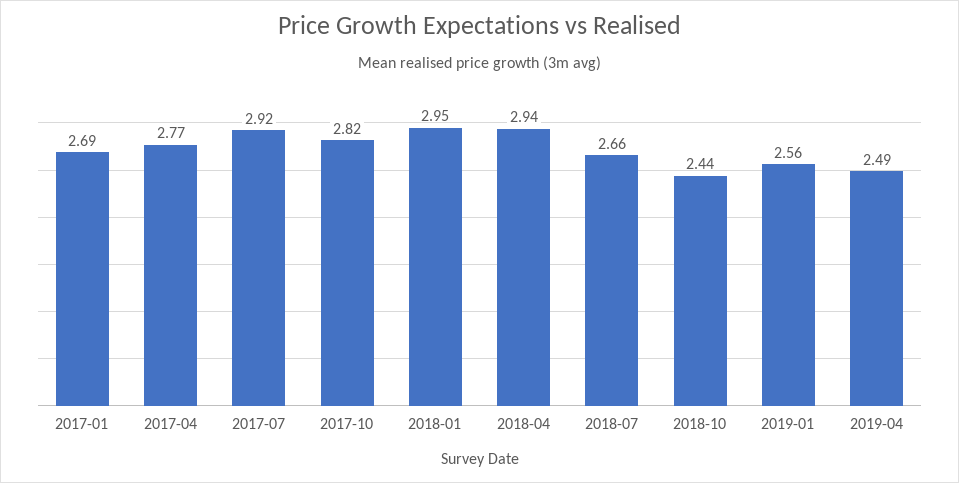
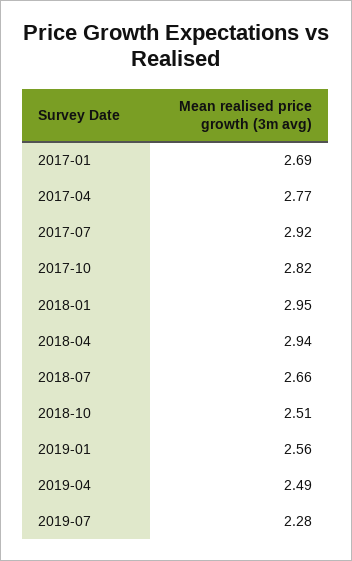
2018-10: 2.44 -> 2.51
2019-07: none -> 2.28

